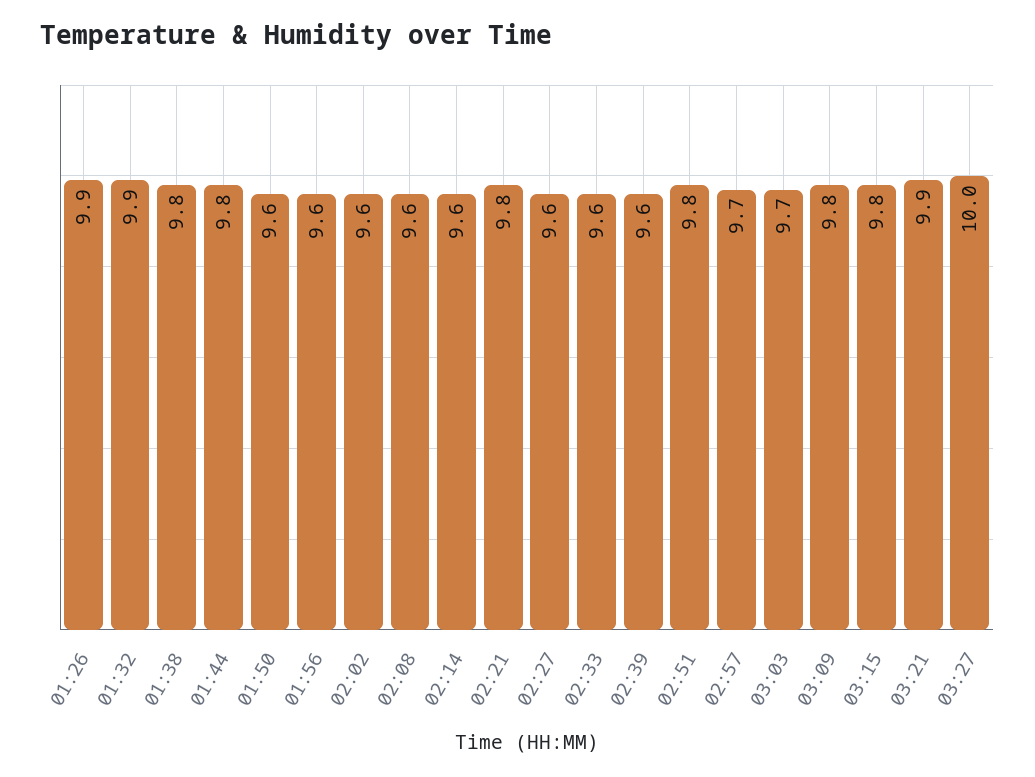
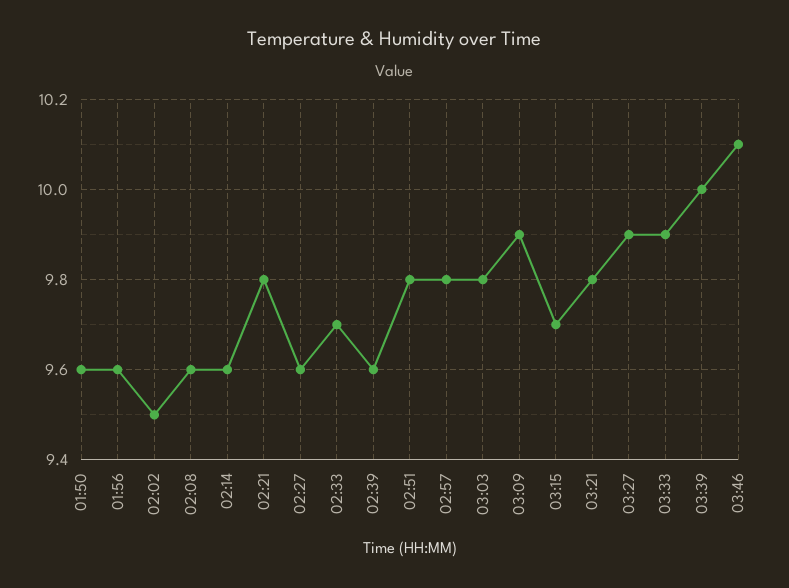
01:26: 9.9 -> none
01:32: 9.9 -> none
01:38: 9.8 -> none
01:44: 9.8 -> none
02:02: 9.6 -> 9.5
02:33: 9.6 -> 9.7
02:57: 9.7 -> 9.8
03:03: 9.7 -> 9.8
03:09: 9.8 -> 9.9
03:15: 9.8 -> 9.7
03:21: 9.9 -> 9.8
03:27: 10 -> 9.9
03:33: none -> 9.9
03:39: none -> 10
03:46: none -> 10.1

